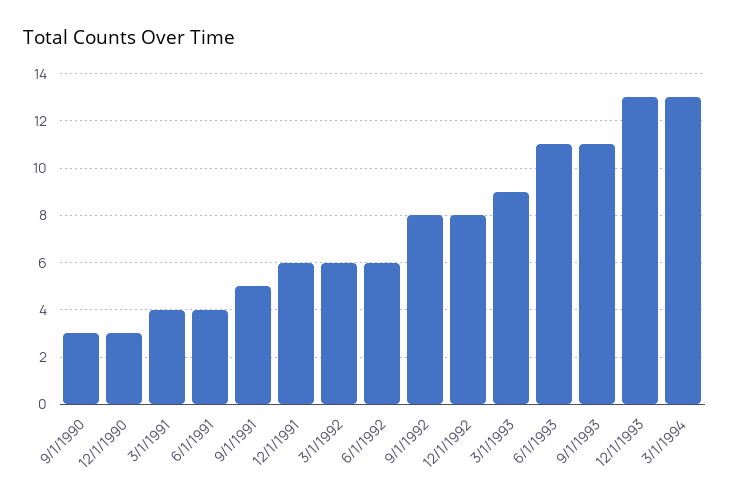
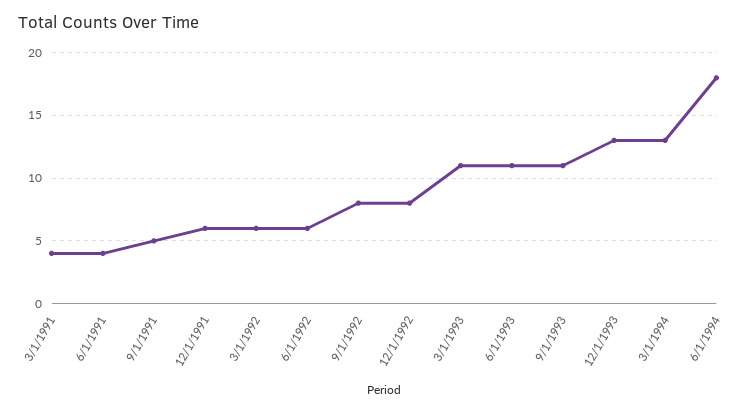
9/1/1990: 3 -> none
12/1/1990: 3 -> none
3/1/1993: 9 -> 11
6/1/1994: none -> 18

